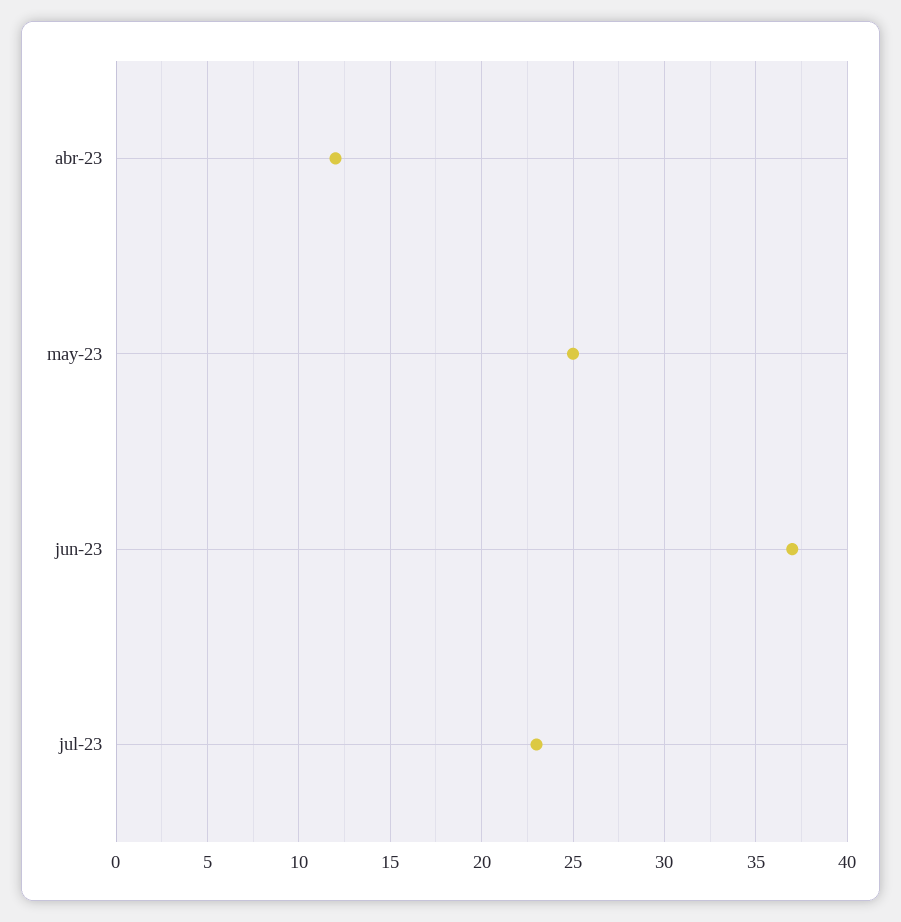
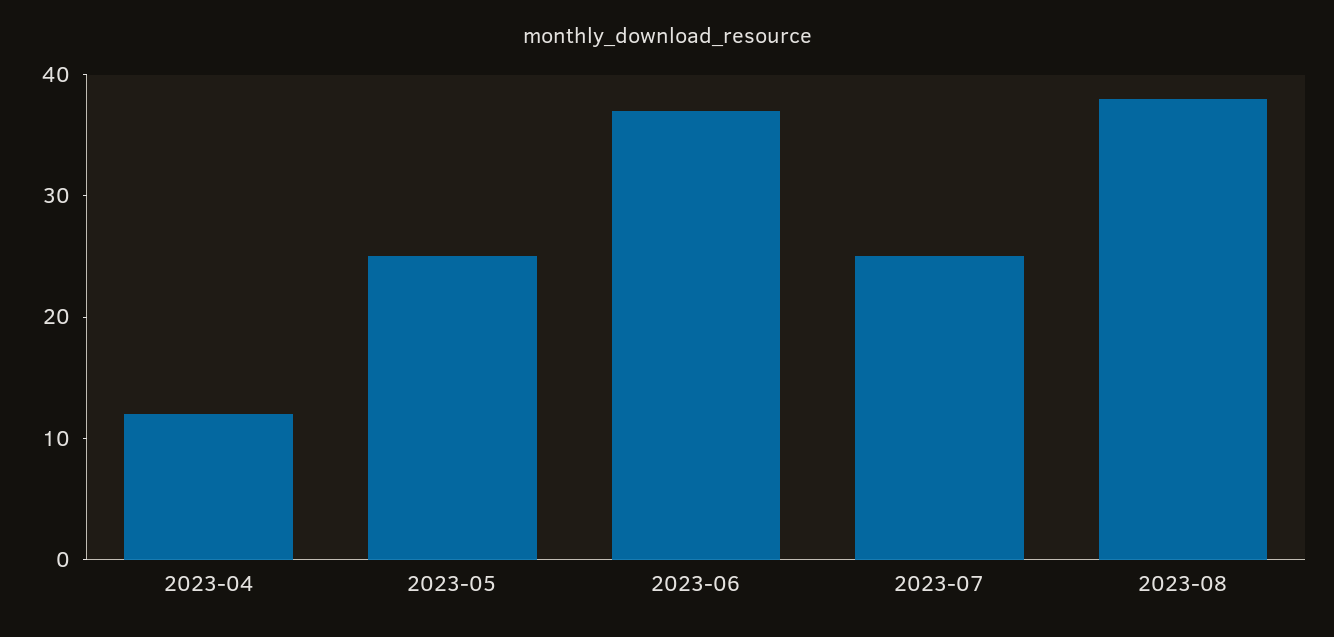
jul-23: 23 -> 25
2023-08: none -> 38

